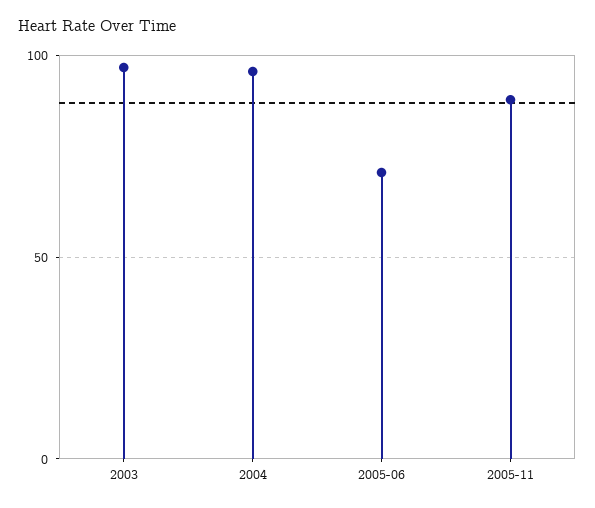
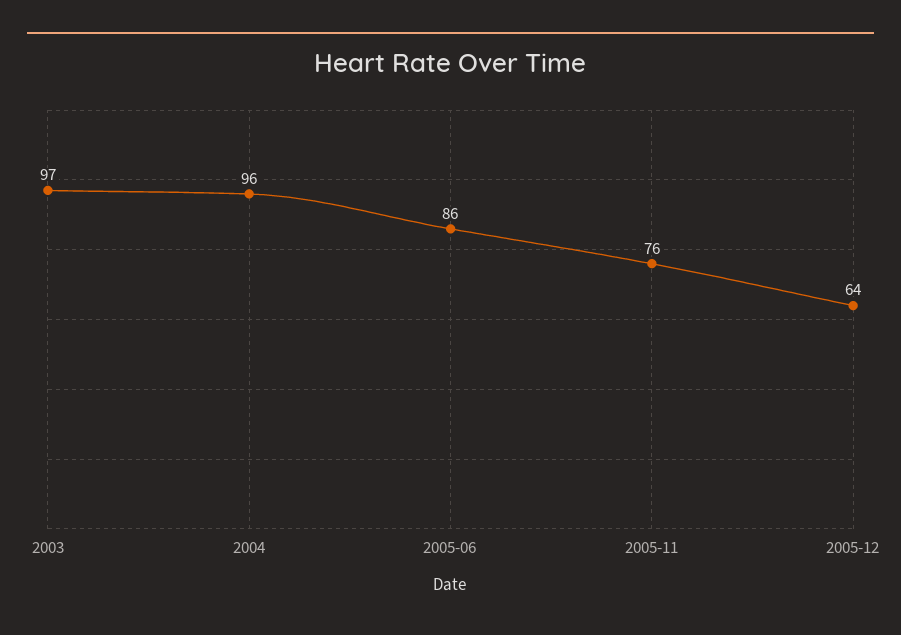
2005-06: 70 -> 86
2005-11: 90 -> 76
2005-12: none -> 64

